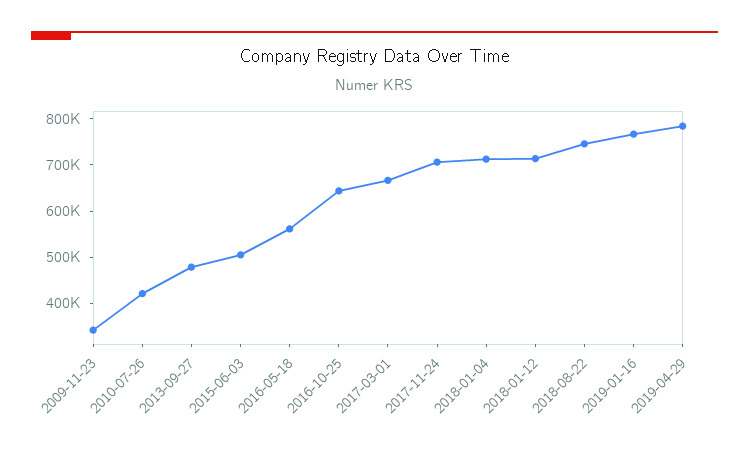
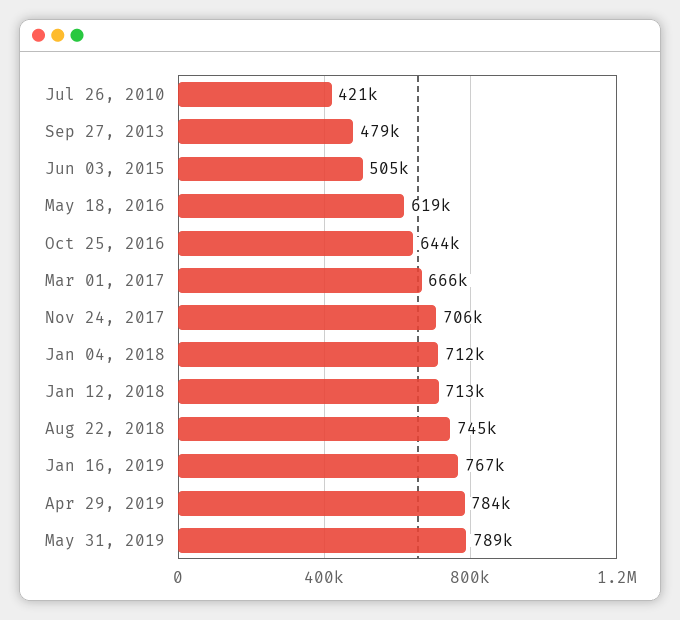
2009-11-23: 340000 -> none
2016-05-18: 560000 -> 619000
May 31, 2019: none -> 789000

